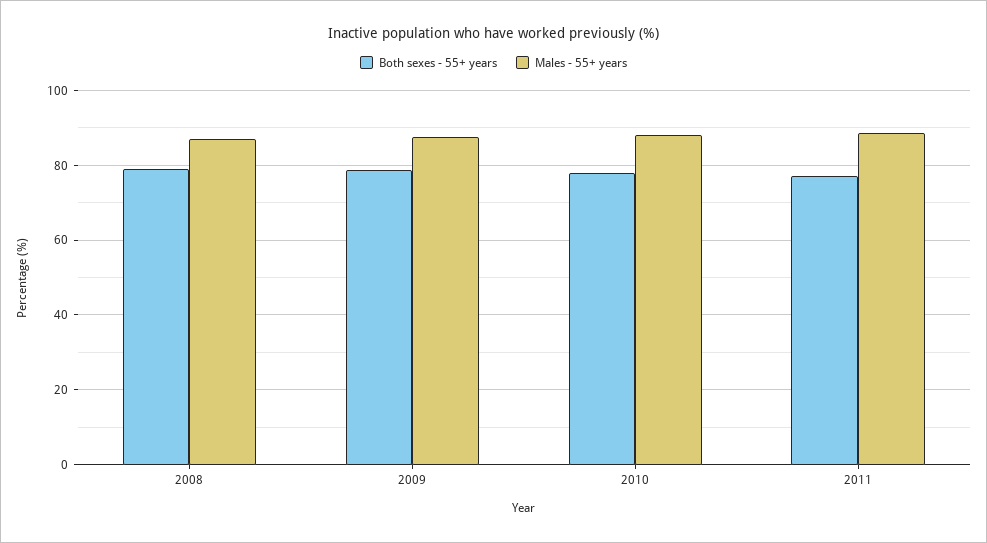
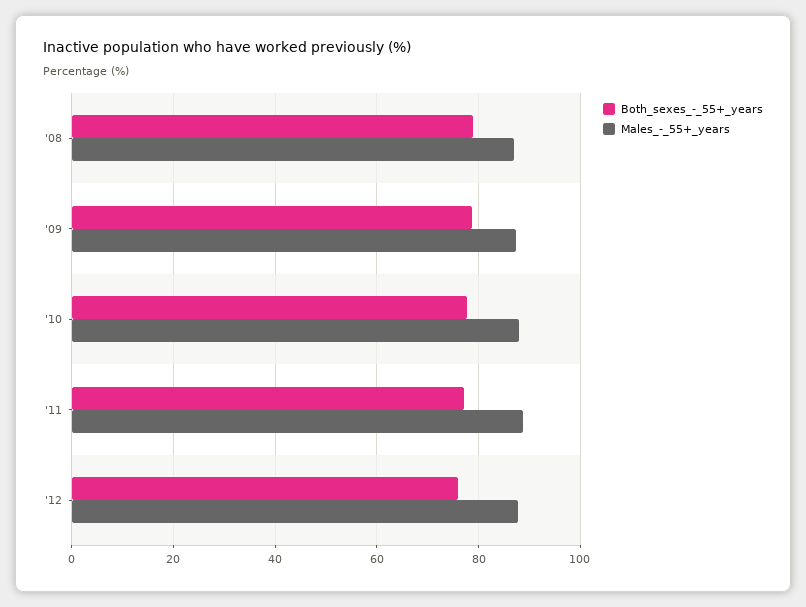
Both sexes - 55+ years, '12: none -> 76
Males - 55+ years, '12: none -> 88

